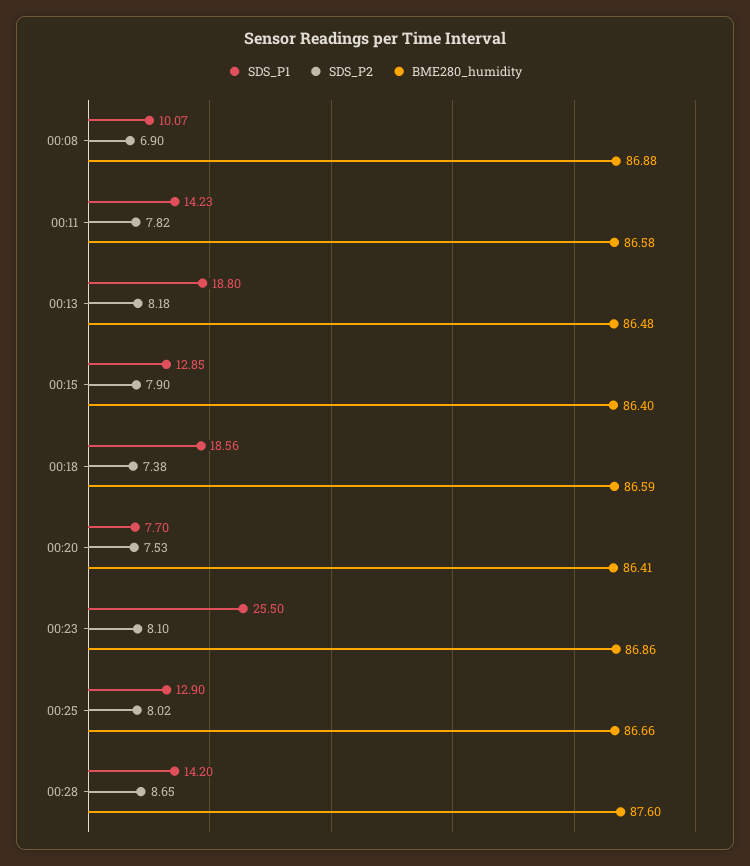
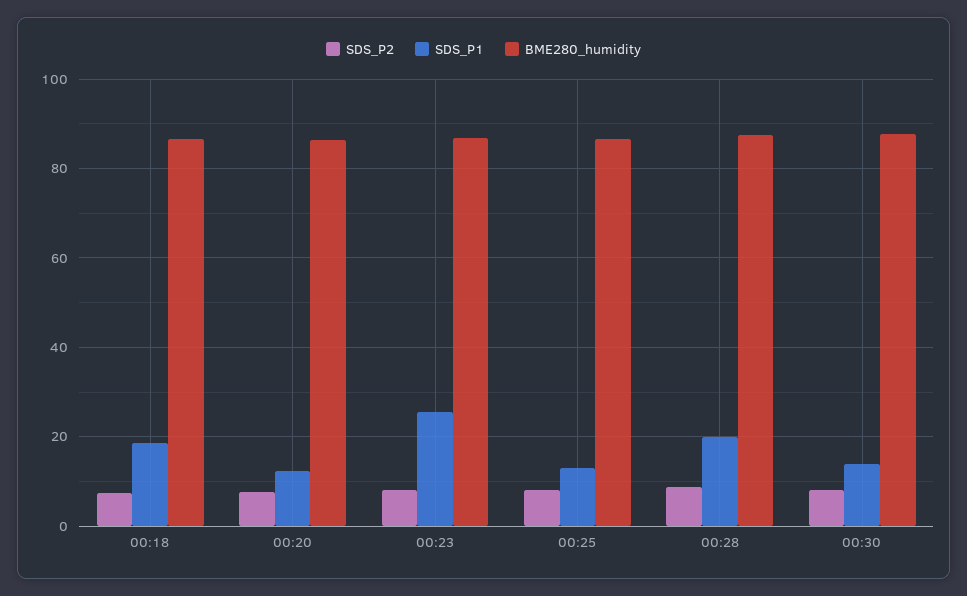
SDS_P1, 00:08: 10.07 -> none
SDS_P2, 00:08: 6.9 -> none
BME280_humidity, 00:08: 86.88 -> none
SDS_P1, 00:11: 14.23 -> none
SDS_P2, 00:11: 7.82 -> none
BME280_humidity, 00:11: 86.58 -> none
SDS_P1, 00:13: 18.8 -> none
SDS_P2, 00:13: 8.18 -> none
BME280_humidity, 00:13: 86.48 -> none
SDS_P1, 00:15: 12.85 -> none
SDS_P2, 00:15: 7.9 -> none
BME280_humidity, 00:15: 86.4 -> none
SDS_P1, 00:20: 7.7 -> 12
SDS_P1, 00:28: 14.2 -> 20
SDS_P2, 00:30: none -> 8
SDS_P1, 00:30: none -> 14
BME280_humidity, 00:30: none -> 88

